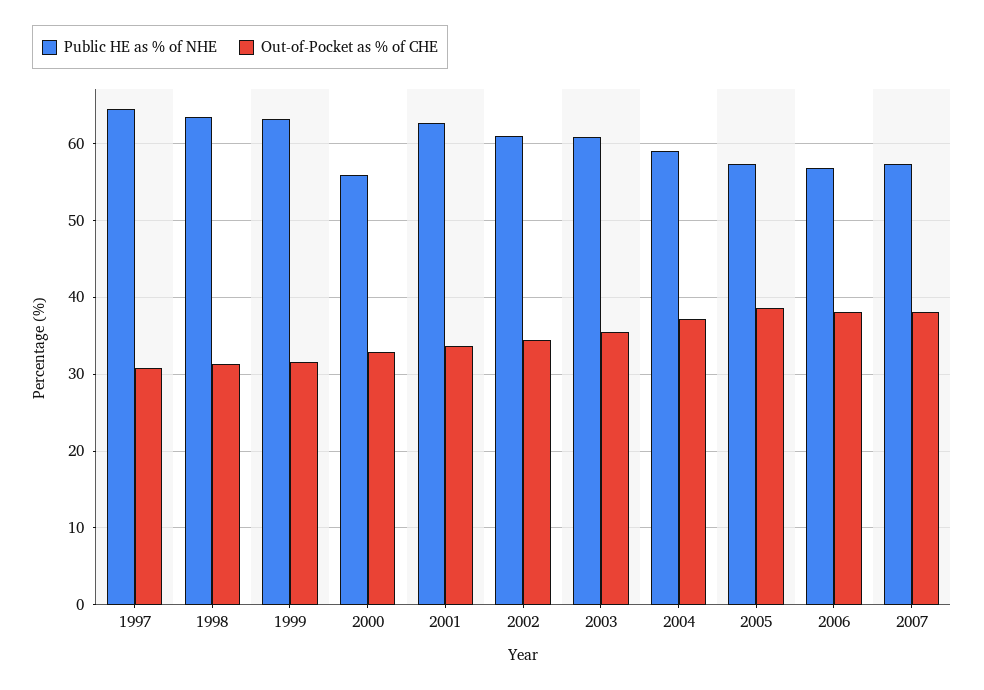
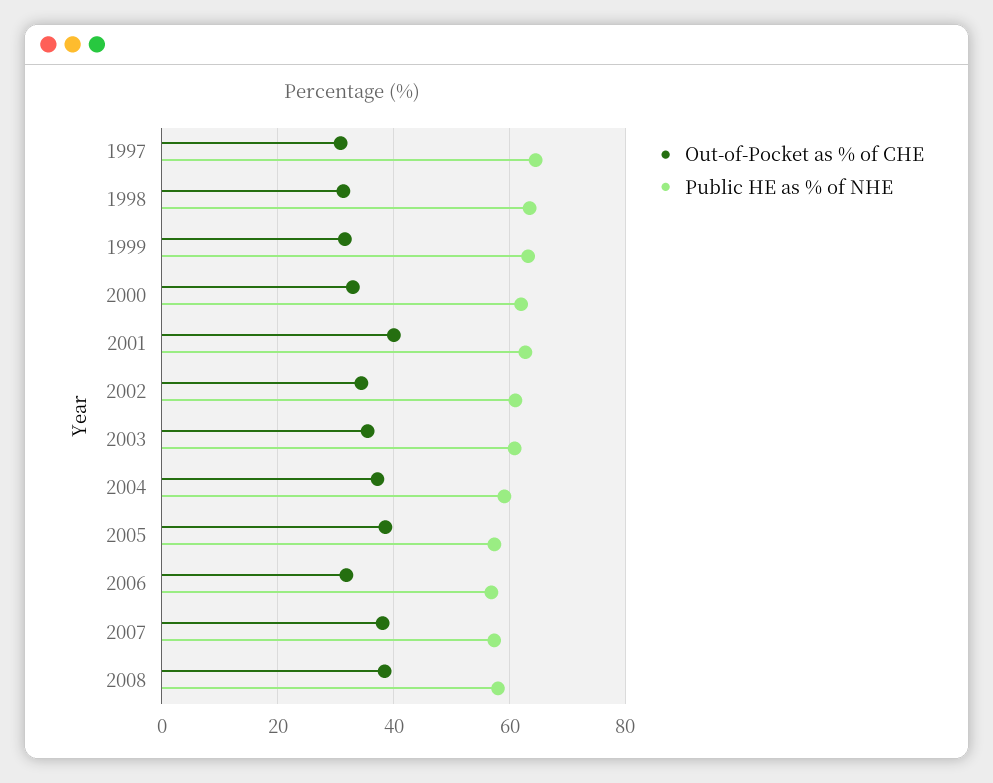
Public HE as % of NHE, 2000: 56 -> 62
Out-of-Pocket as % of CHE, 2001: 34 -> 40
Out-of-Pocket as % of CHE, 2006: 38 -> 32
Out-of-Pocket as % of CHE, 2008: none -> 38
Public HE as % of NHE, 2008: none -> 58

